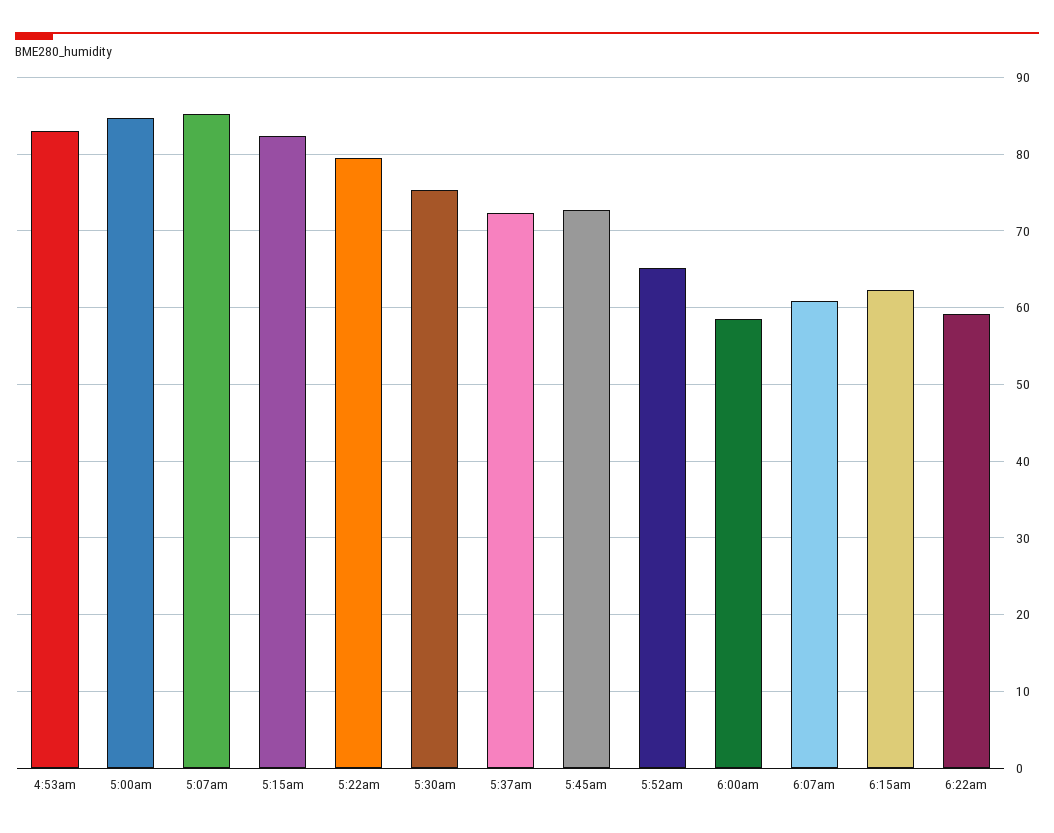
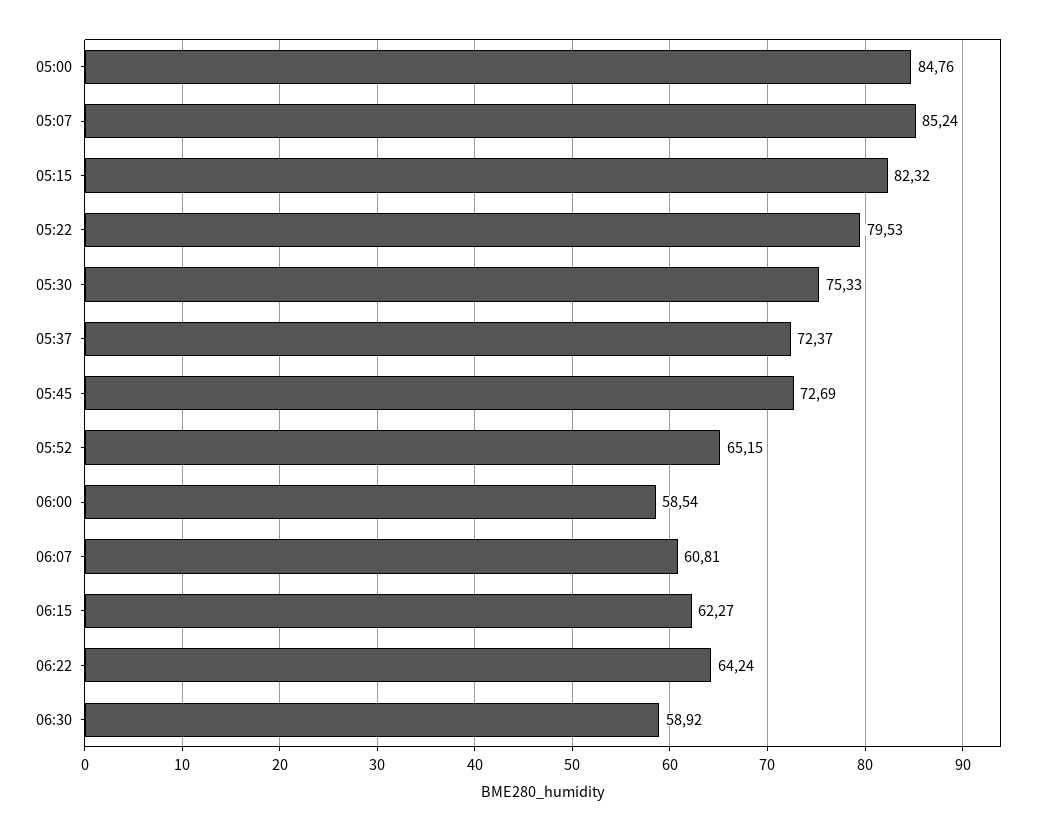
4:53am: 83 -> none
6:22am: 59 -> 64.24
06:30: none -> 58.92

